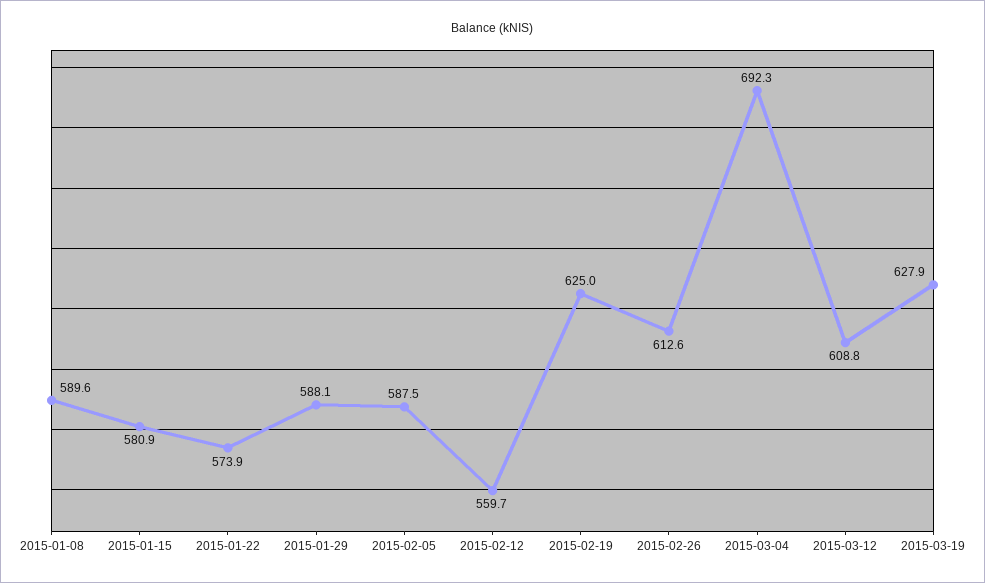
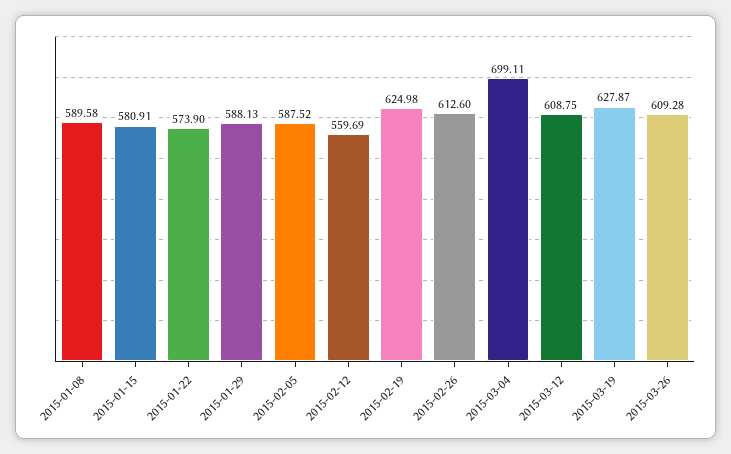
2015-03-04: 692.3 -> 699.11
2015-03-26: none -> 609.28

